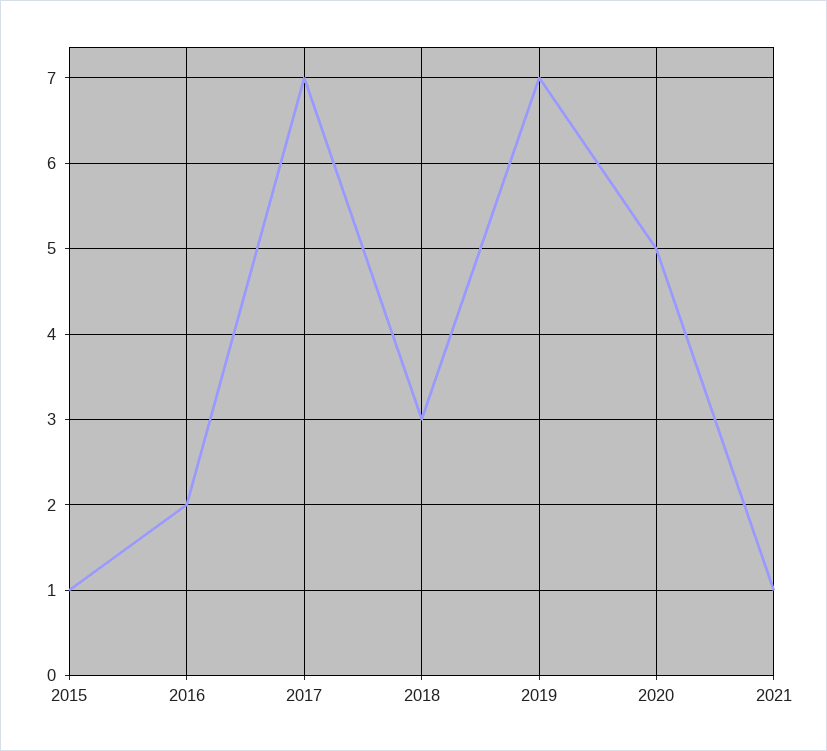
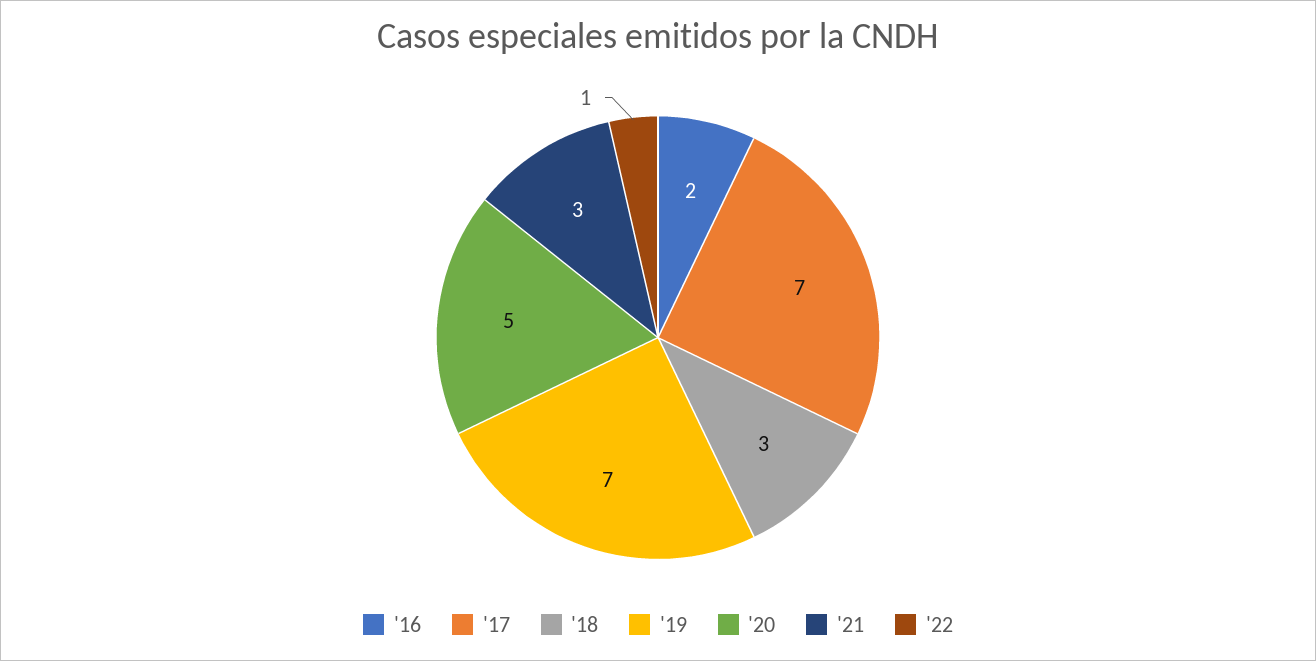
2015: 1 -> none
2021: 1 -> 3
'22: none -> 1

